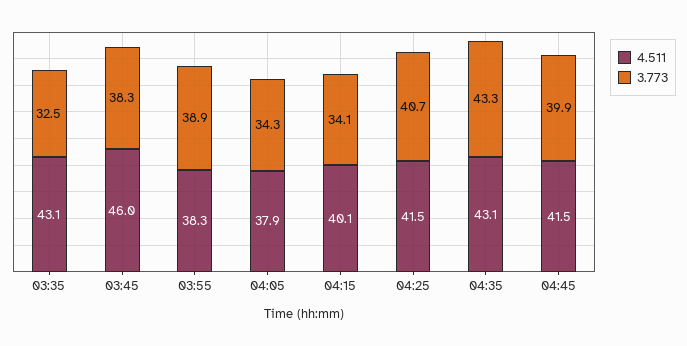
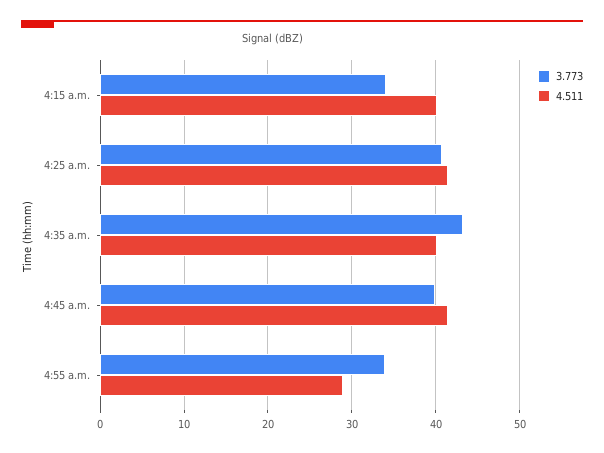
4.511, 03:35: 43.1 -> none
3.773, 03:35: 32.5 -> none
4.511, 03:45: 46 -> none
3.773, 03:45: 38.3 -> none
4.511, 03:55: 38.3 -> none
3.773, 03:55: 38.9 -> none
4.511, 04:05: 37.9 -> none
3.773, 04:05: 34.3 -> none
4.511, 04:35: 43.1 -> 40
3.773, 4:55 a.m.: none -> 34
4.511, 4:55 a.m.: none -> 29

